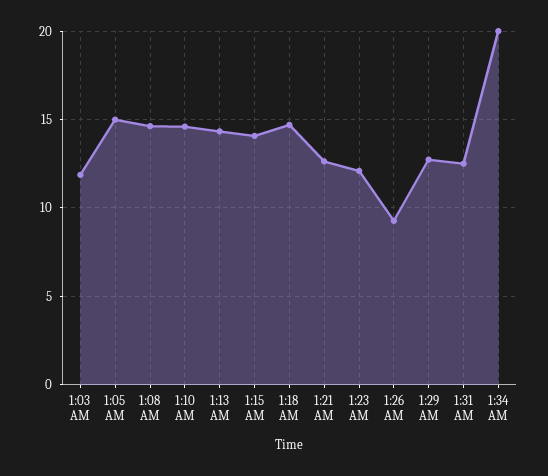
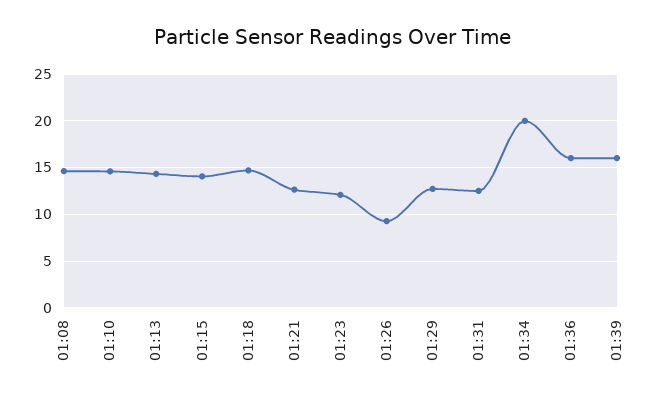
1:03 AM: 12 -> none
1:05 AM: 15 -> none
01:36: none -> 16
01:39: none -> 16

